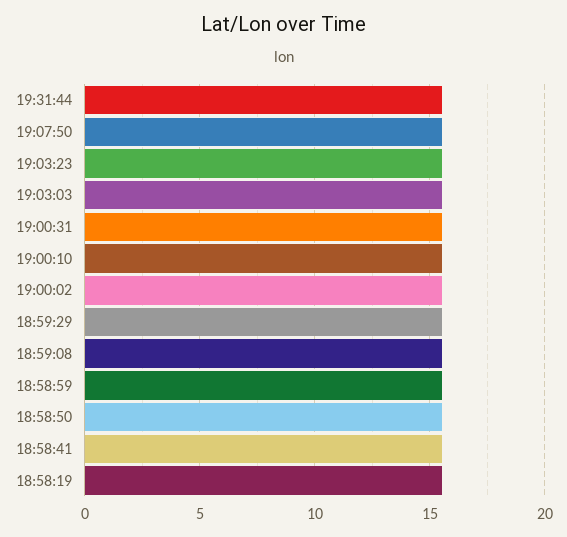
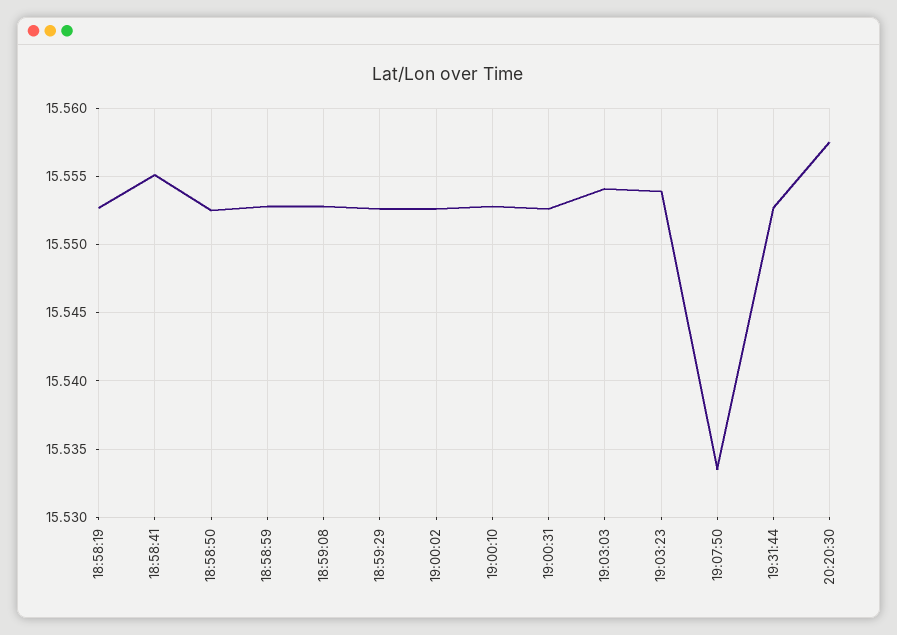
20:20:30: none -> 15.5575

